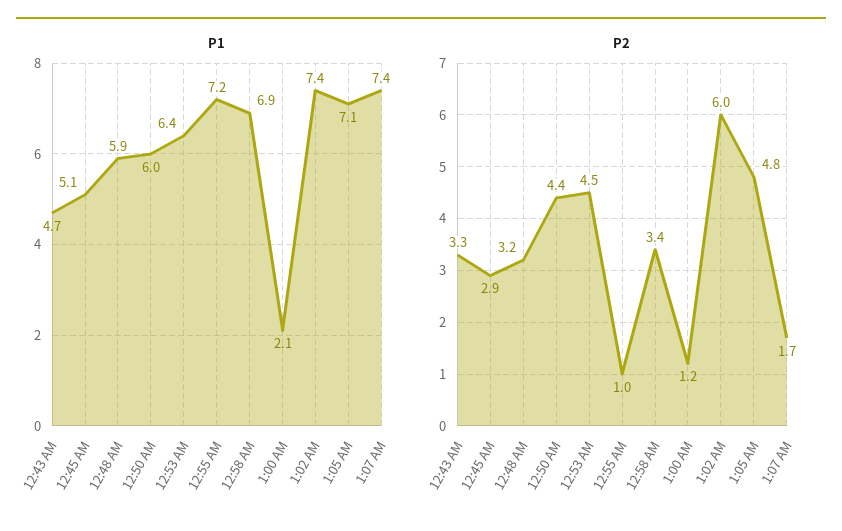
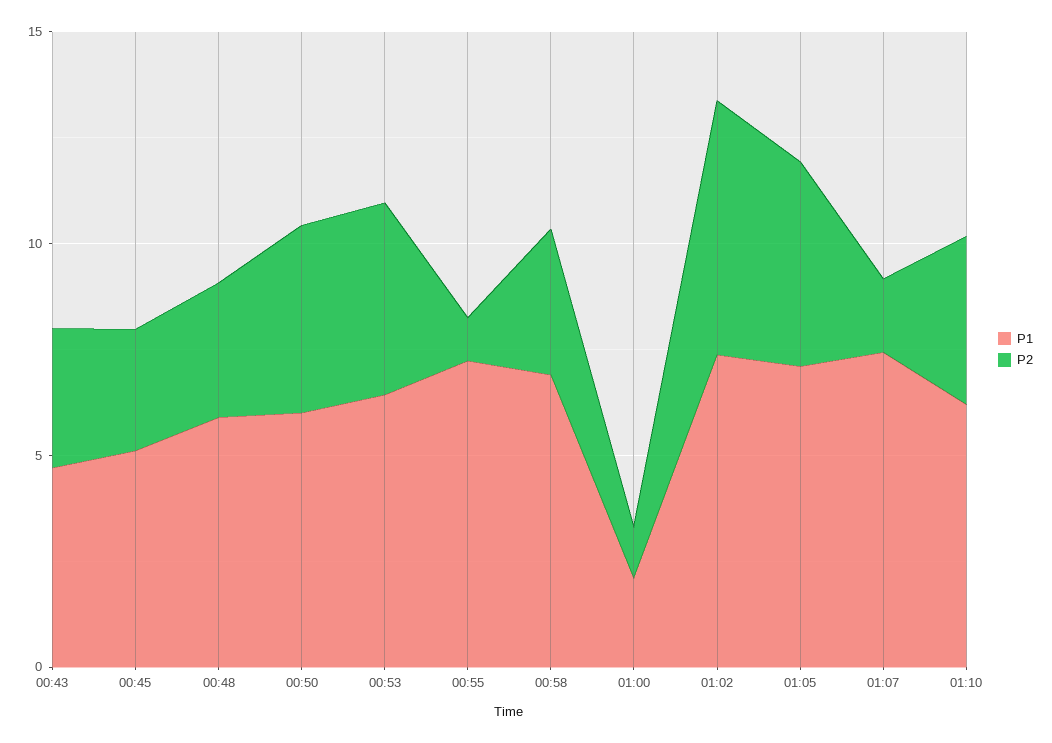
P1, 01:10: none -> 6
P2, 01:10: none -> 4

